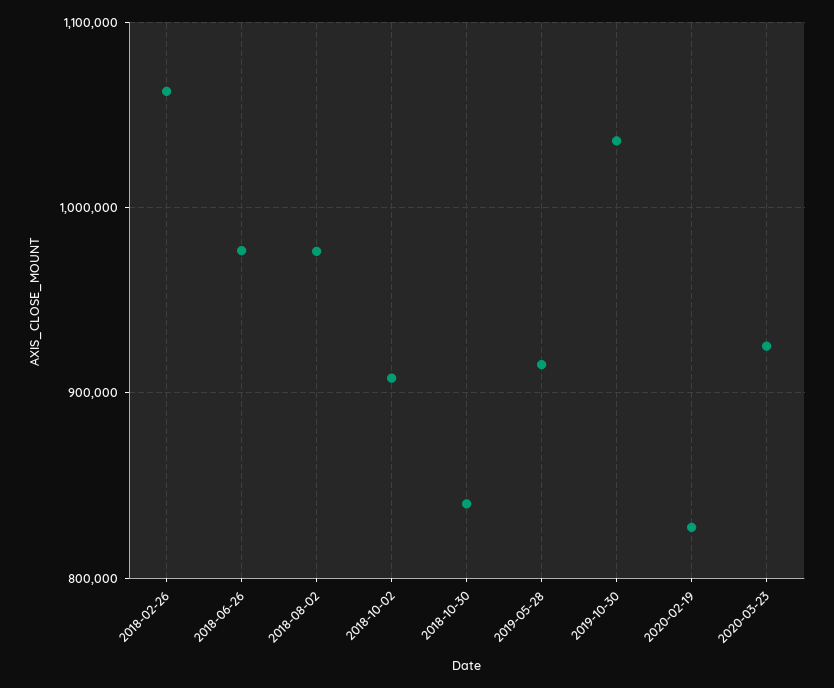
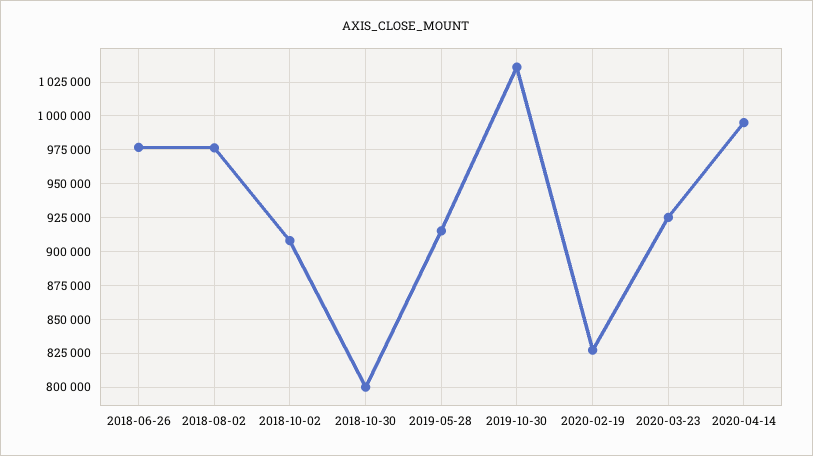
2018-02-26: 1060000 -> none
2018-10-30: 840000 -> 800000
2020-04-14: none -> 995000

